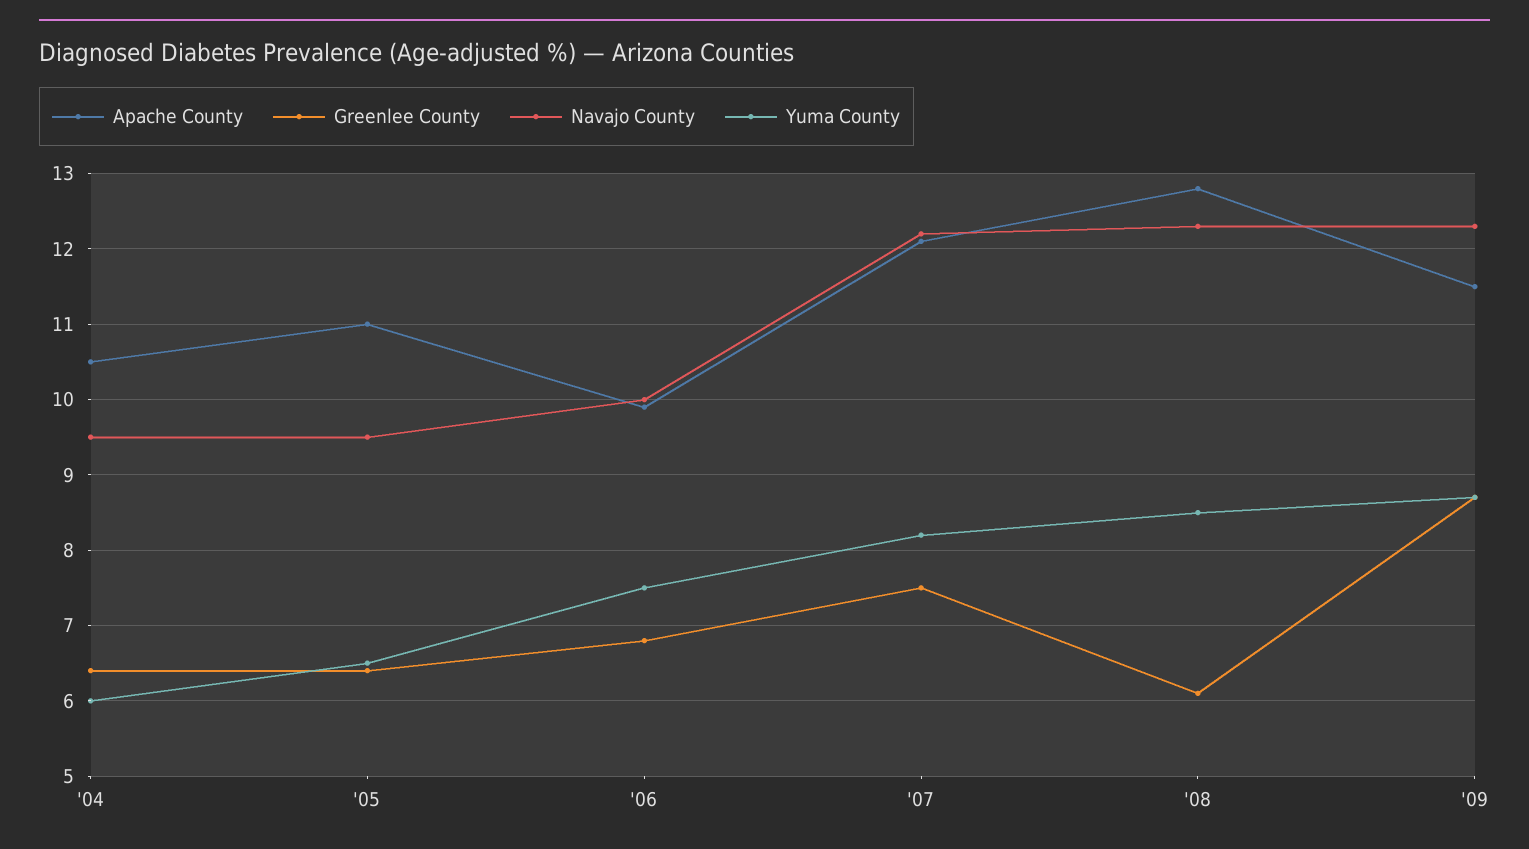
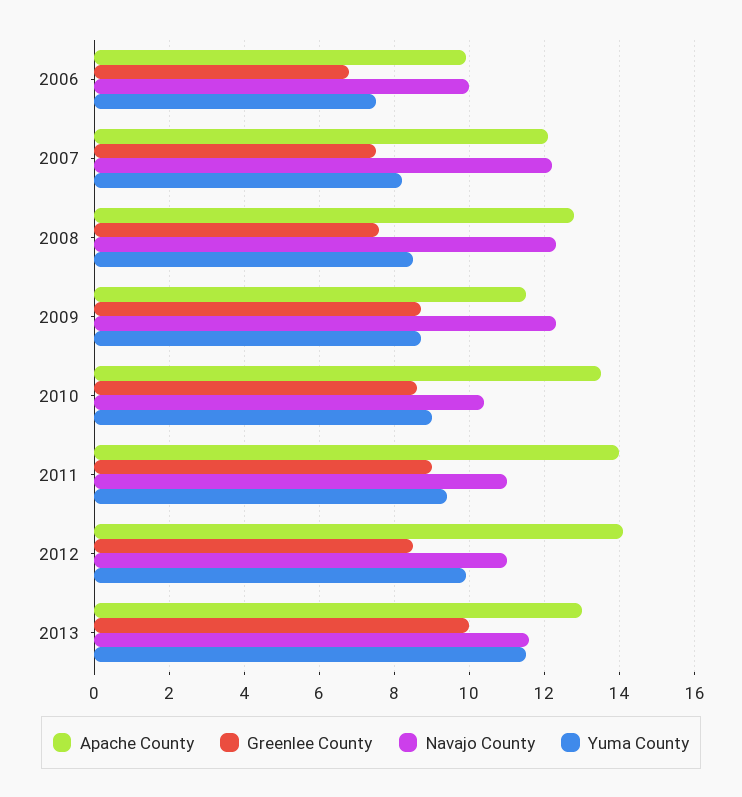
Apache County, '04: 10.5 -> none
Greenlee County, '04: 6.4 -> none
Navajo County, '04: 9.5 -> none
Yuma County, '04: 6 -> none
Apache County, '05: 11 -> none
Greenlee County, '05: 6.4 -> none
Navajo County, '05: 9.5 -> none
Yuma County, '05: 6.5 -> none
Greenlee County, '08: 6.1 -> 7.5
Apache County, 2010: none -> 13.5
Greenlee County, 2010: none -> 8.5
Navajo County, 2010: none -> 10.5
Yuma County, 2010: none -> 9
Apache County, 2011: none -> 14
Greenlee County, 2011: none -> 9
Navajo County, 2011: none -> 11
Yuma County, 2011: none -> 9.5
Apache County, 2012: none -> 14
Greenlee County, 2012: none -> 8.5
Navajo County, 2012: none -> 11
Yuma County, 2012: none -> 10
Apache County, 2013: none -> 13
Greenlee County, 2013: none -> 10
Navajo County, 2013: none -> 11.5
Yuma County, 2013: none -> 11.5

